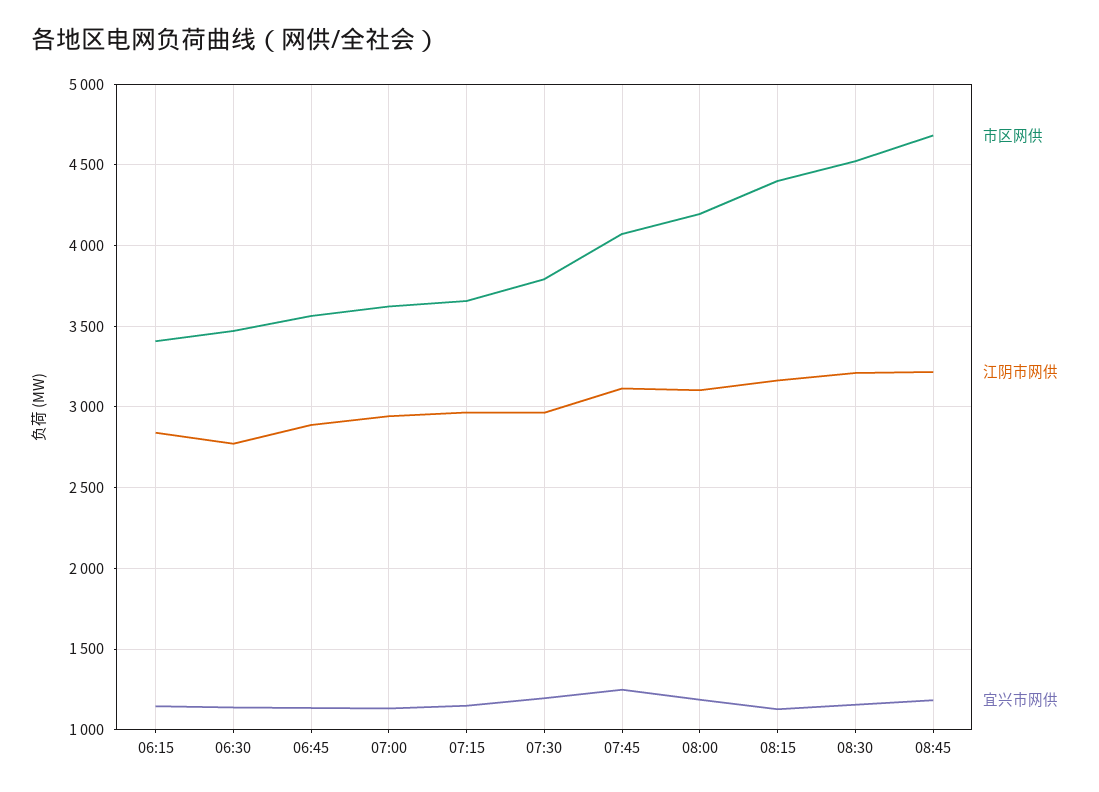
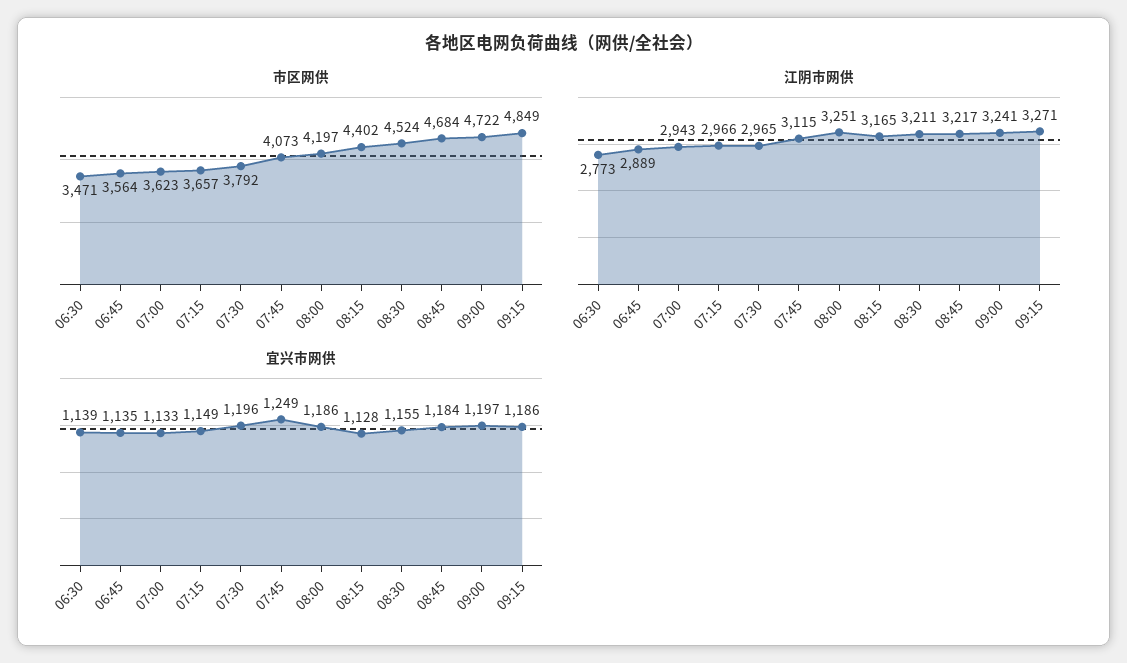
市区网供, 06:15: 3400 -> none
江阴市网供, 06:15: 2850 -> none
宜兴市网供, 06:15: 1150 -> none
江阴市网供, 08:00: 3100 -> 3251
市区网供, 09:00: none -> 4722
市区网供, 09:15: none -> 4849
江阴市网供, 09:00: none -> 3241
江阴市网供, 09:15: none -> 3271
宜兴市网供, 09:00: none -> 1197
宜兴市网供, 09:15: none -> 1186

